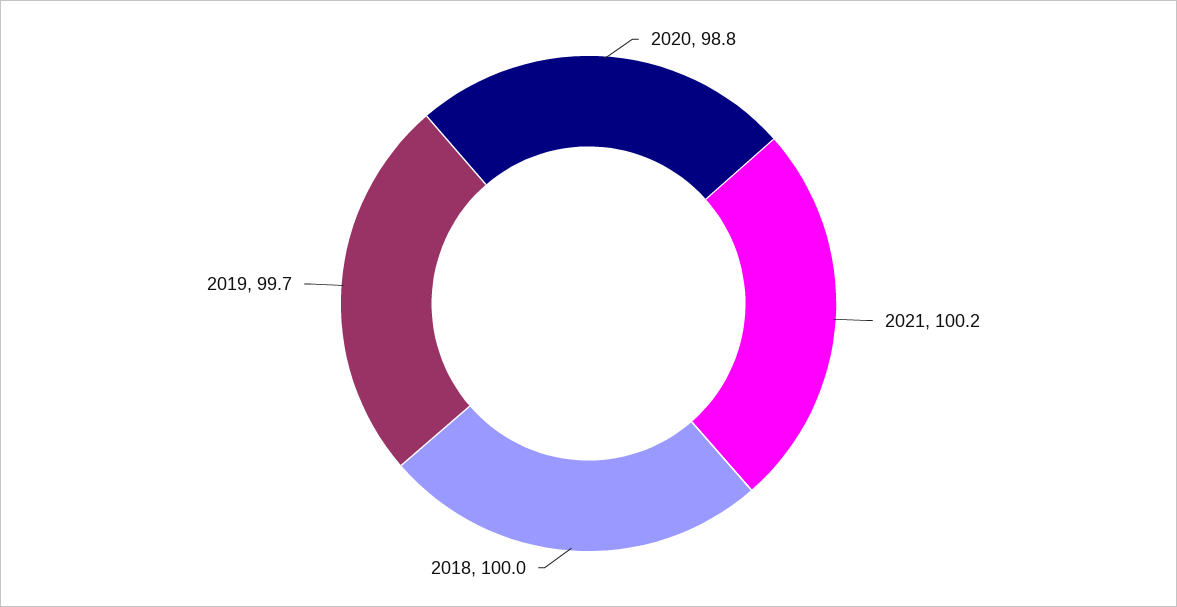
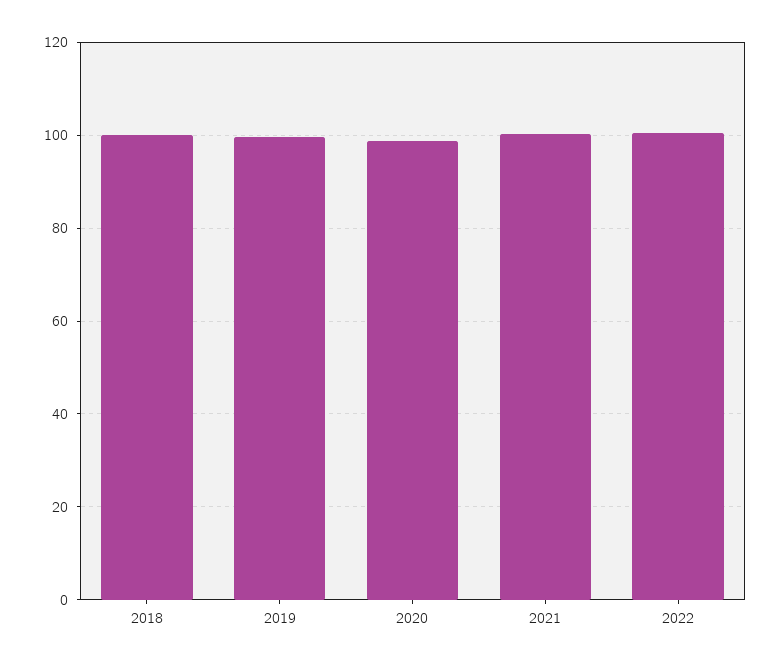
2022: none -> 100

